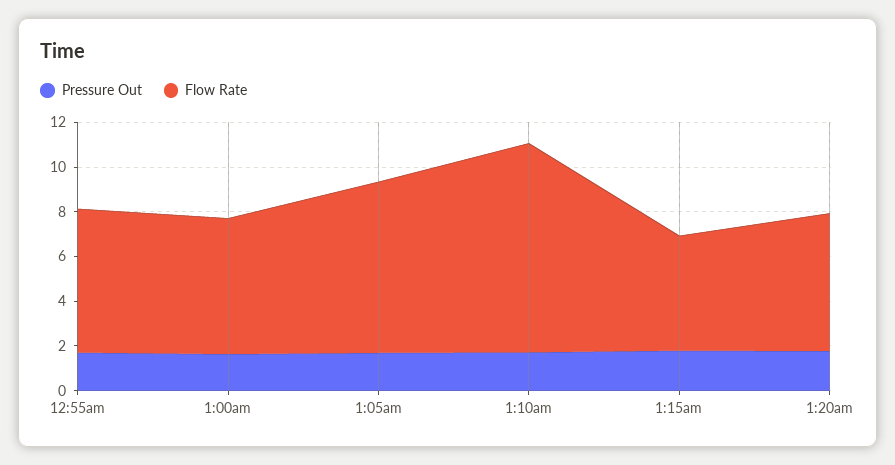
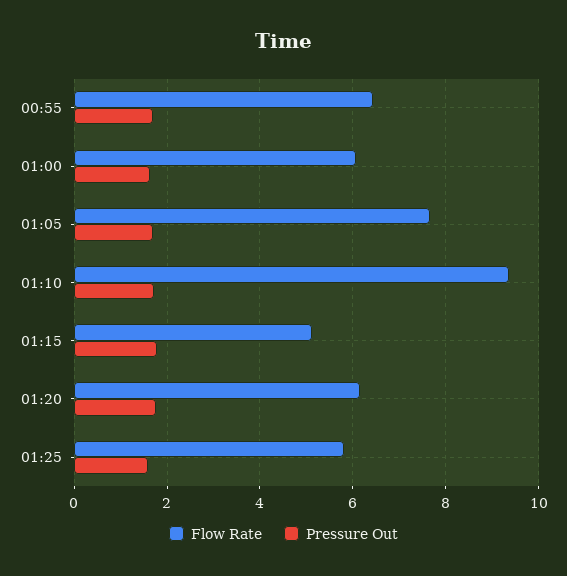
Flow Rate, 01:25: none -> 5.8
Pressure Out, 01:25: none -> 1.6

